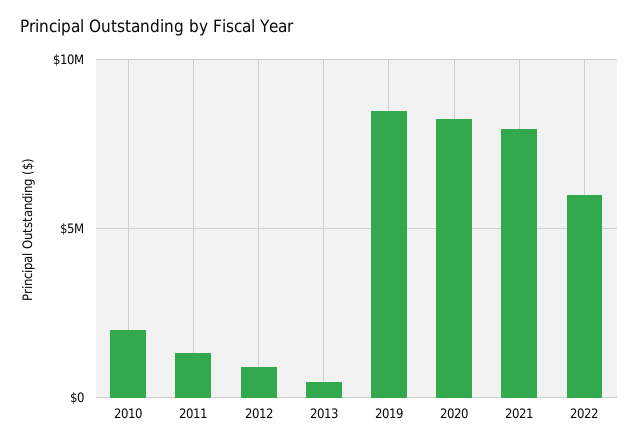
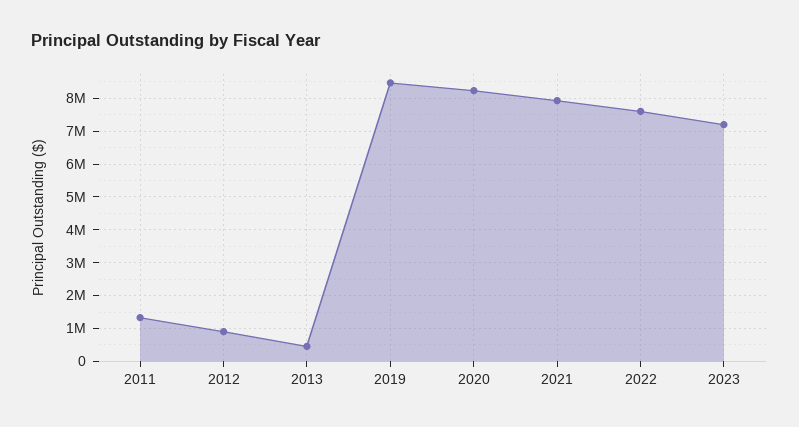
2010: 2000000 -> none
2022: 6000000 -> 7600000
2023: none -> 7200000

